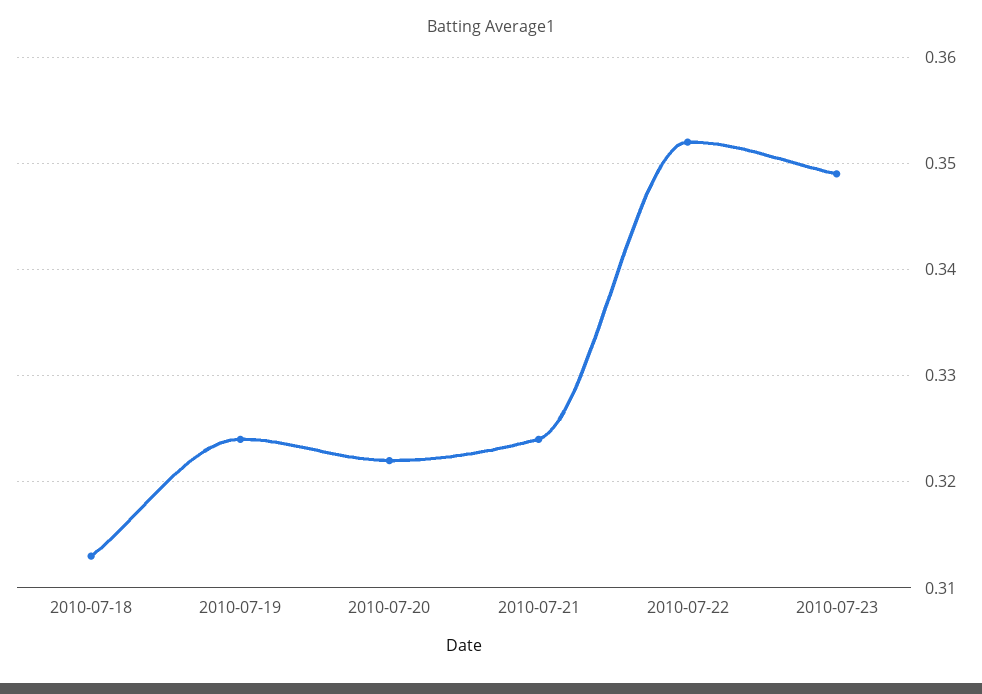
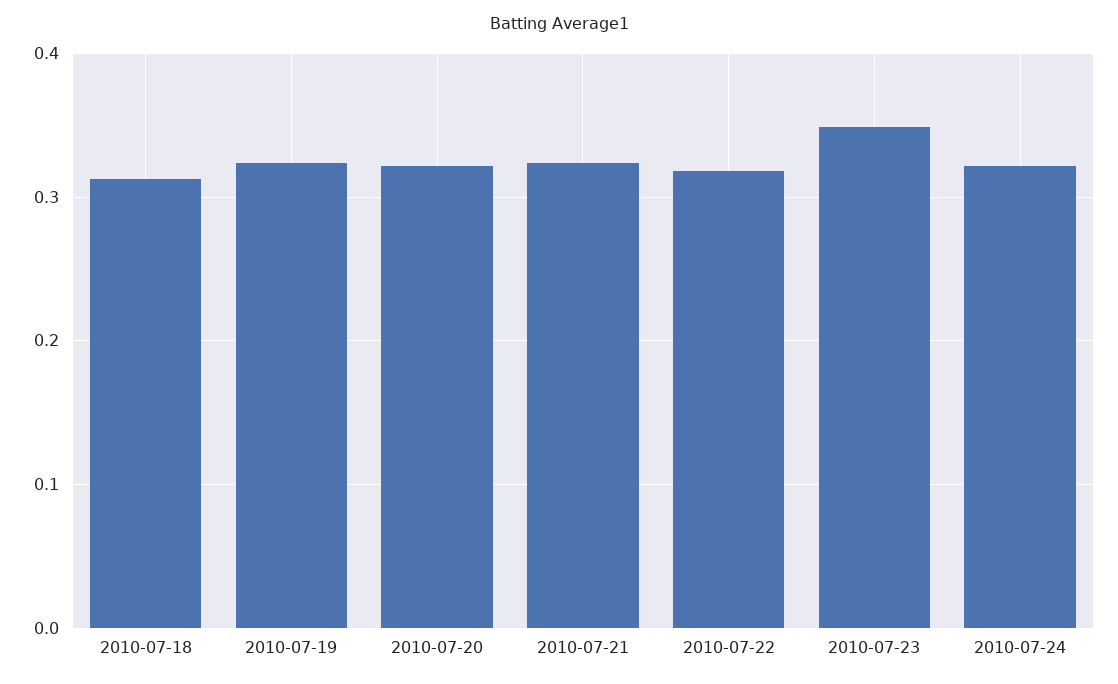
2010-07-22: 0.352 -> 0.32
2010-07-24: none -> 0.32

